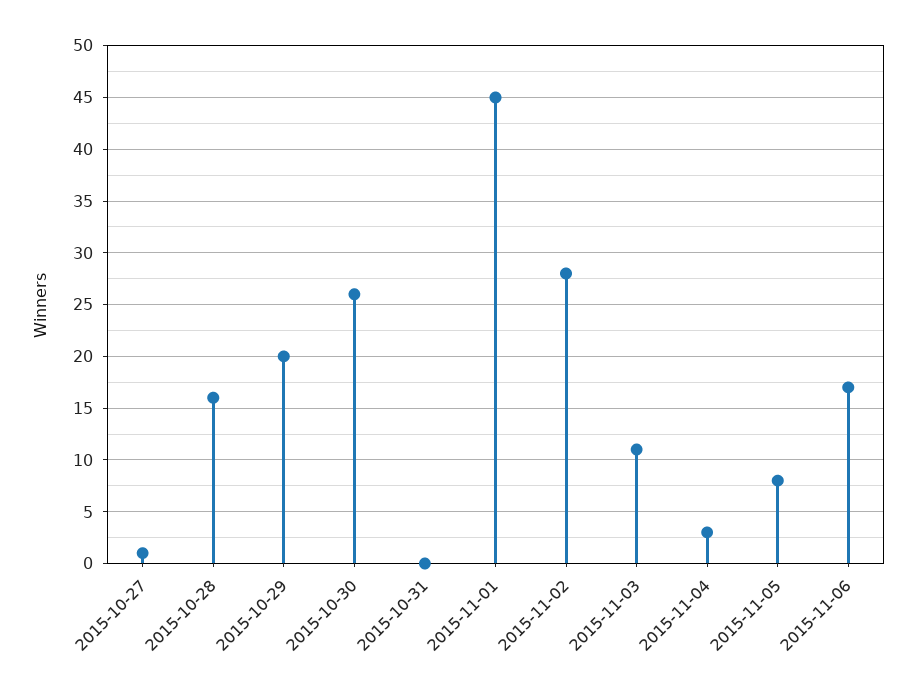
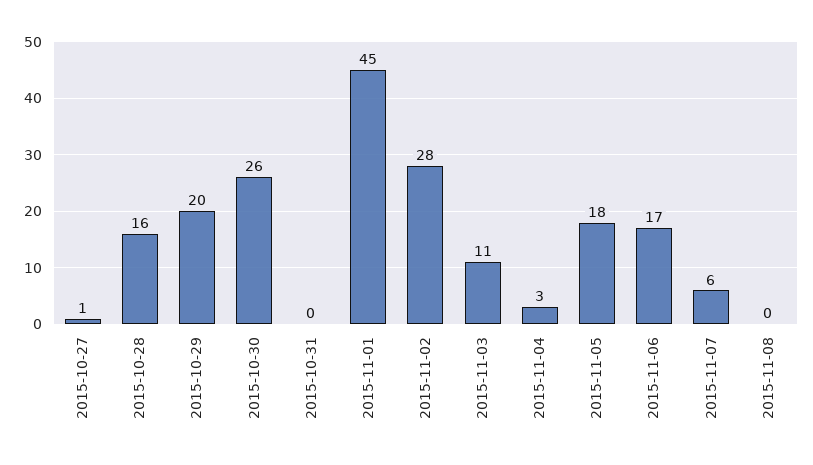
2015-11-05: 8 -> 18
2015-11-07: none -> 6
2015-11-08: none -> 0

